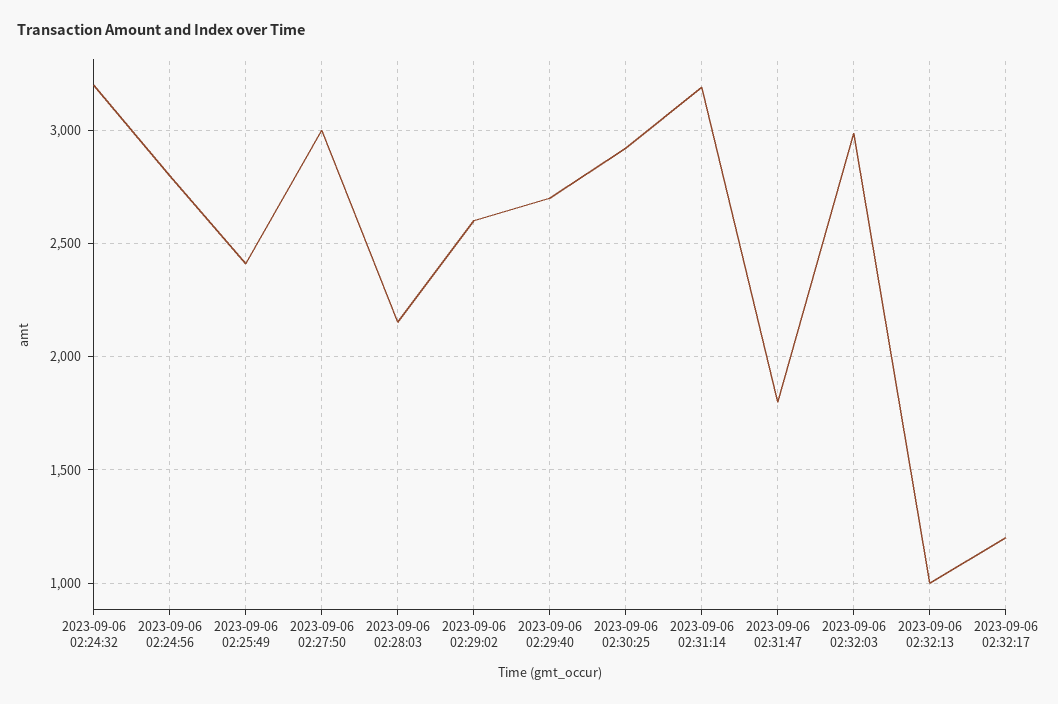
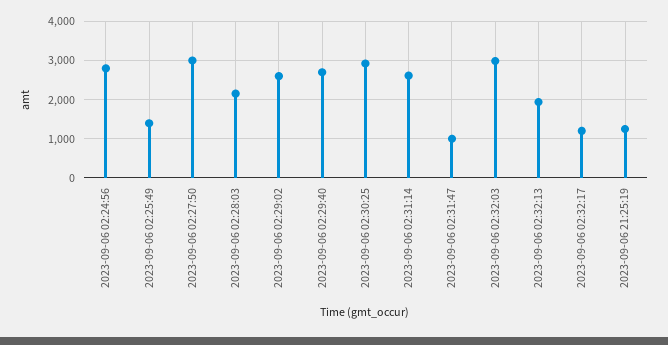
2023-09-06 02:24:32: 3200 -> none
2023-09-06 02:25:49: 2400 -> 1400
2023-09-06 02:31:14: 3200 -> 2600
2023-09-06 02:31:47: 1800 -> 1000
2023-09-06 02:32:13: 1000 -> 2000
2023-09-06 21:25:19: none -> 1200

